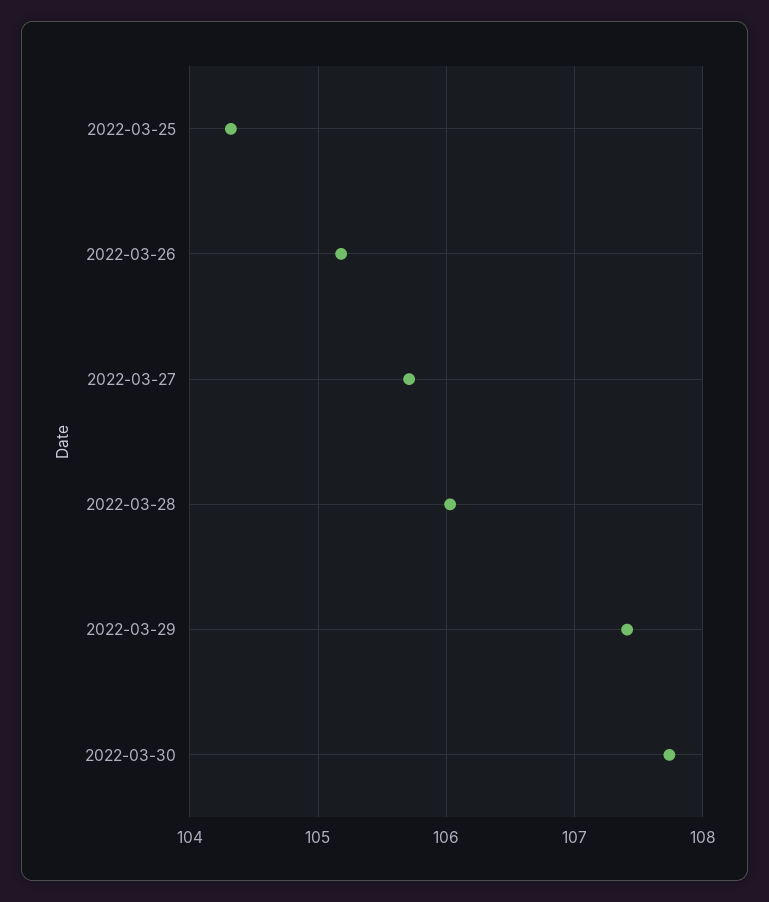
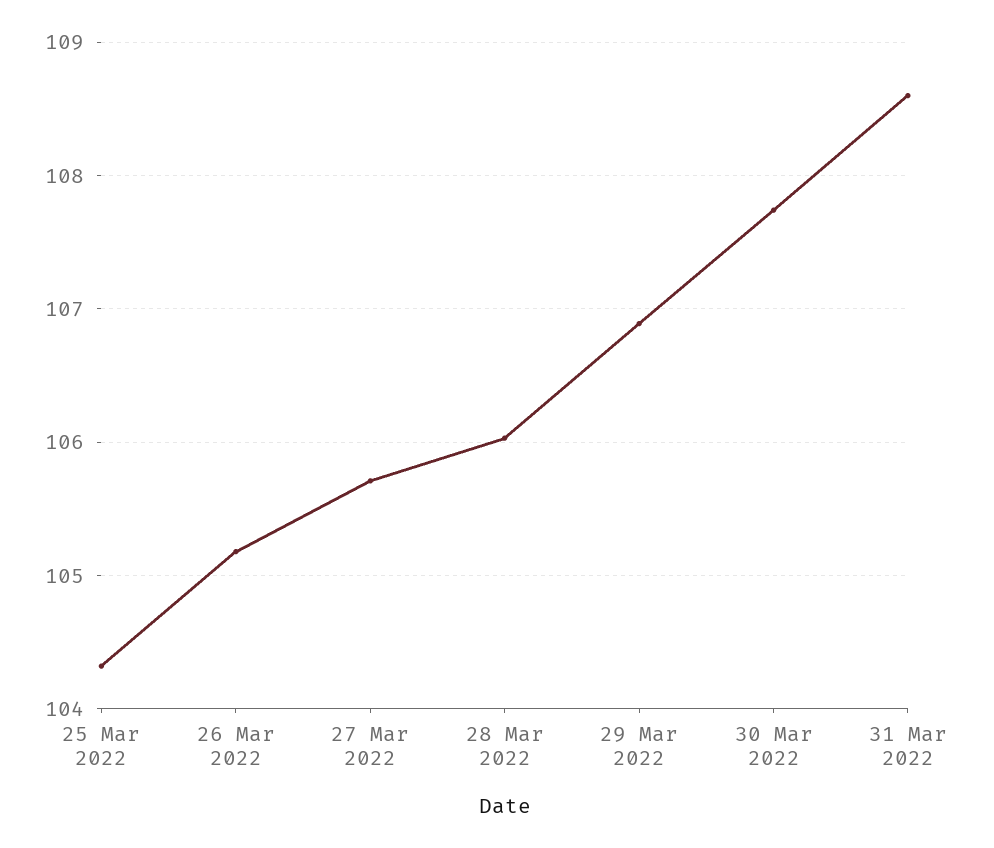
2022-03-29: 107.4 -> 106.9
31 Mar 2022: none -> 108.6

